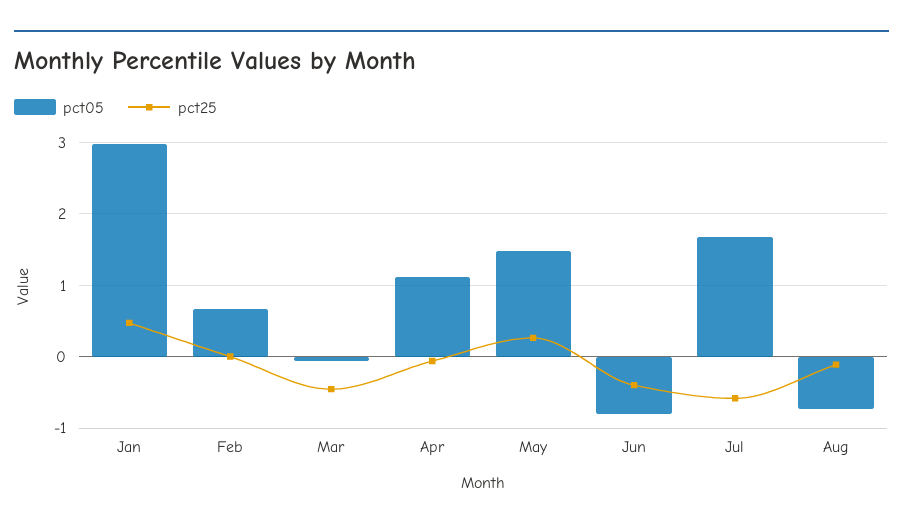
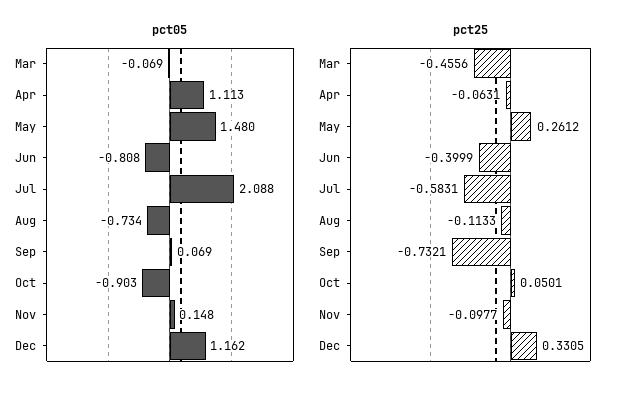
pct05, Jan: 3 -> none
pct25, Jan: 0.5 -> none
pct05, Feb: 0.7 -> none
pct25, Feb: 0 -> none
pct05, Jul: 1.7 -> 2.088
pct05, Sep: none -> 0.069
pct05, Oct: none -> -0.903
pct05, Nov: none -> 0.148
pct05, Dec: none -> 1.162
pct25, Sep: none -> -0.7321
pct25, Oct: none -> 0.0501
pct25, Nov: none -> -0.0977
pct25, Dec: none -> 0.3305

